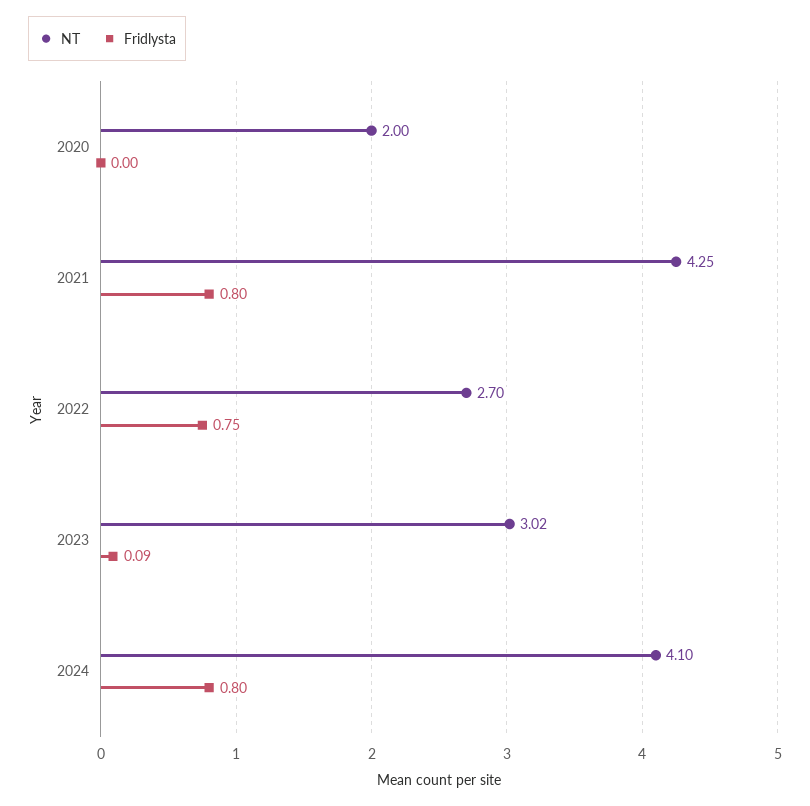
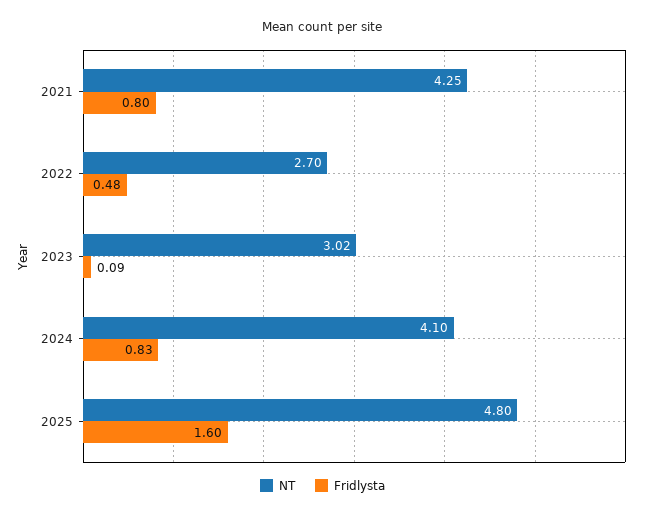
NT, 2020: 2 -> none
Fridlysta, 2020: 0 -> none
Fridlysta, 2022: 0.75 -> 0.48
Fridlysta, 2024: 0.8 -> 0.83
NT, 2025: none -> 4.8
Fridlysta, 2025: none -> 1.6

